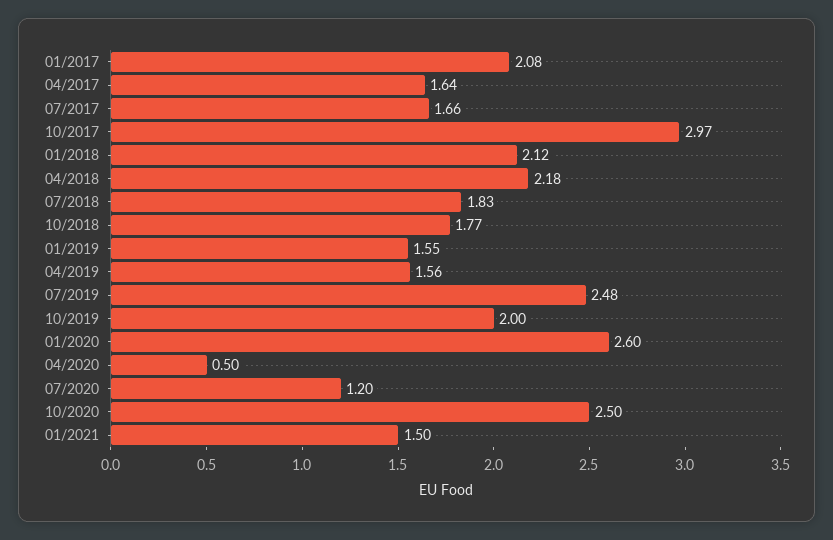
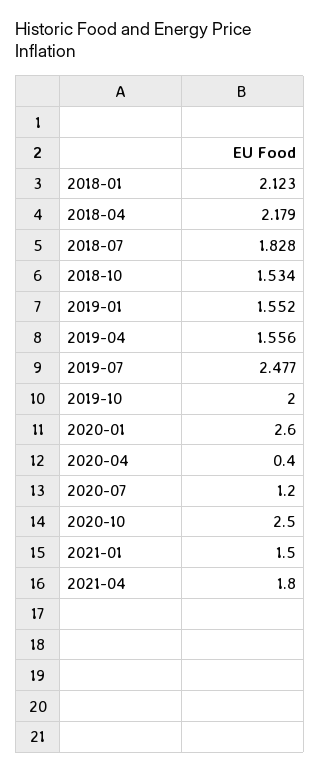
01/2017: 2.08 -> none
04/2017: 1.64 -> none
07/2017: 1.66 -> none
10/2017: 2.97 -> none
10/2018: 1.77 -> 1.534
04/2020: 0.5 -> 0.4
2021-04: none -> 1.8

